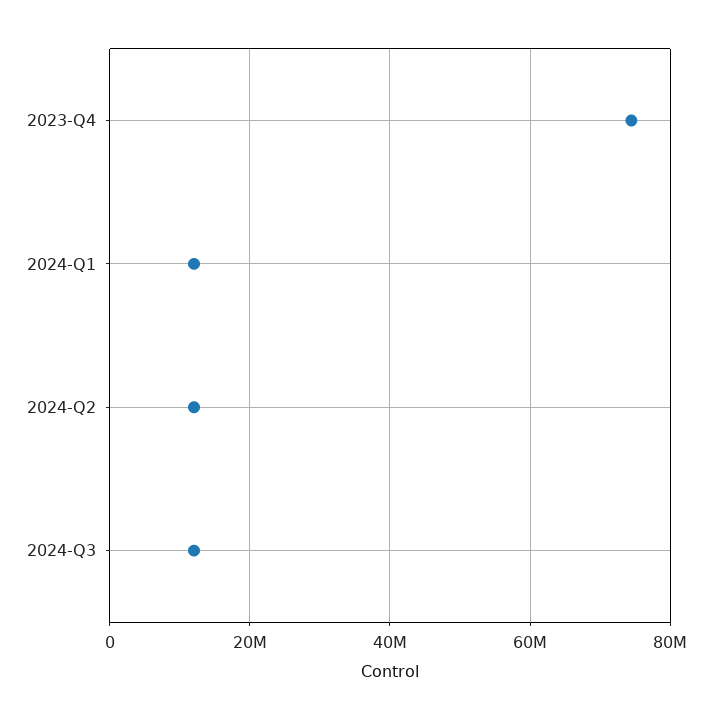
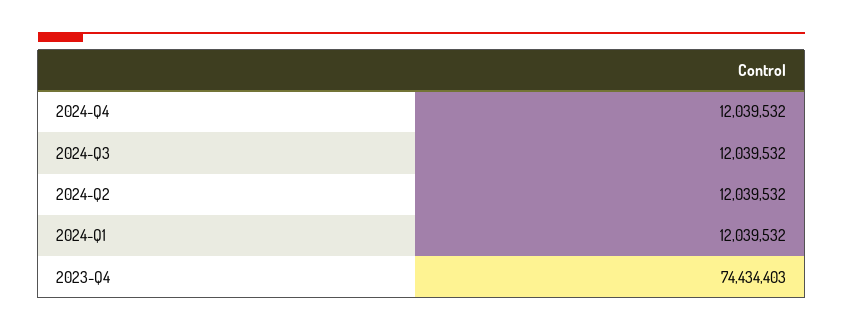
2024-Q4: none -> 12039532

